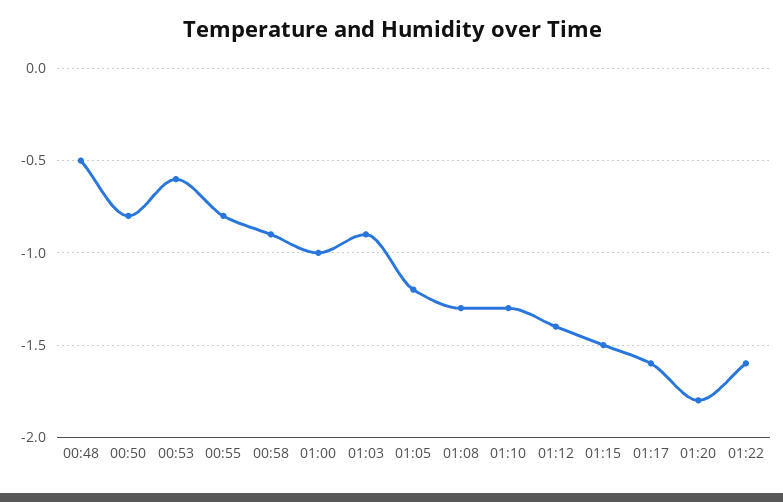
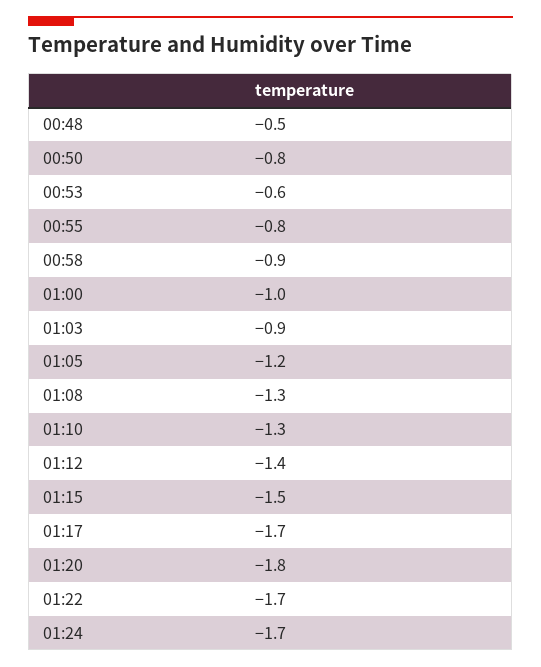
01:17: -1.6 -> -1.7
01:22: -1.6 -> -1.7
01:24: none -> -1.7

